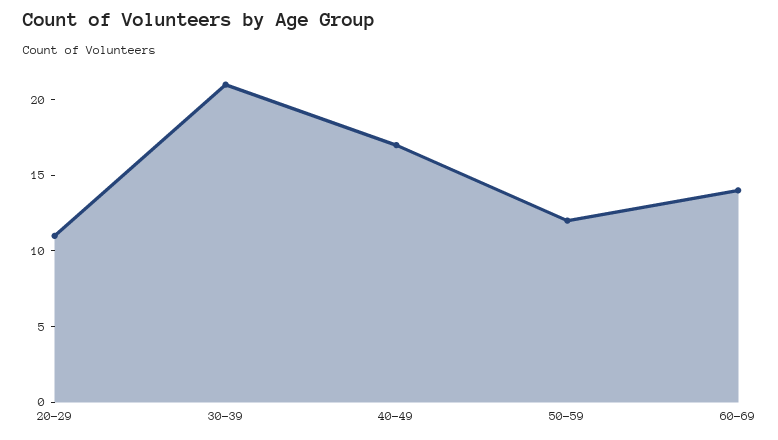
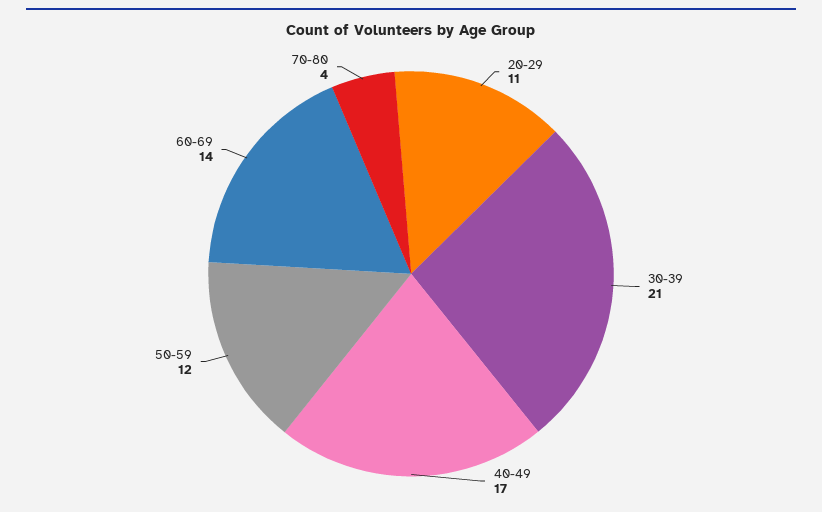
70-80: none -> 4

